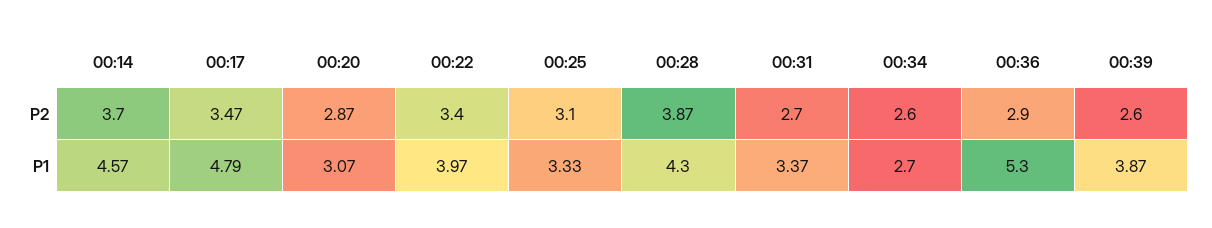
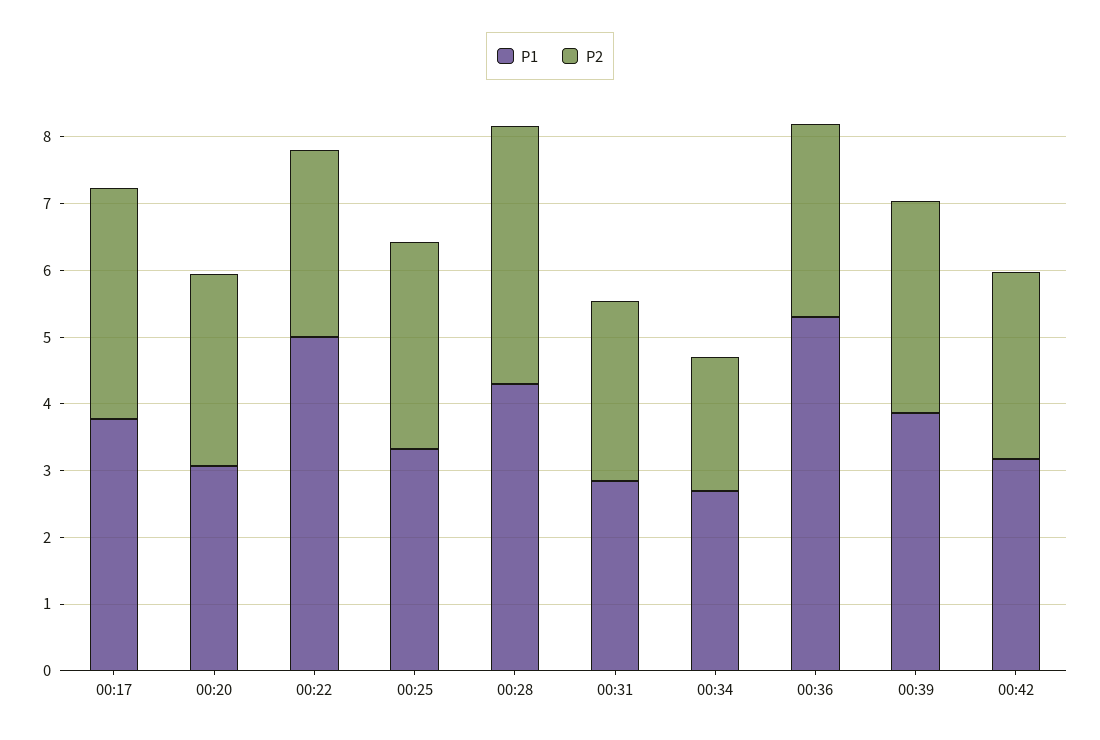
P2, 00:14: 3.7 -> none
P2, 00:22: 3.4 -> 2.8
P2, 00:34: 2.6 -> 2
P2, 00:39: 2.6 -> 3.2
P1, 00:14: 4.57 -> none
P1, 00:17: 4.79 -> 3.8
P1, 00:22: 3.97 -> 5
P1, 00:31: 3.37 -> 2.8
P1, 00:42: none -> 3.2
P2, 00:42: none -> 2.8

